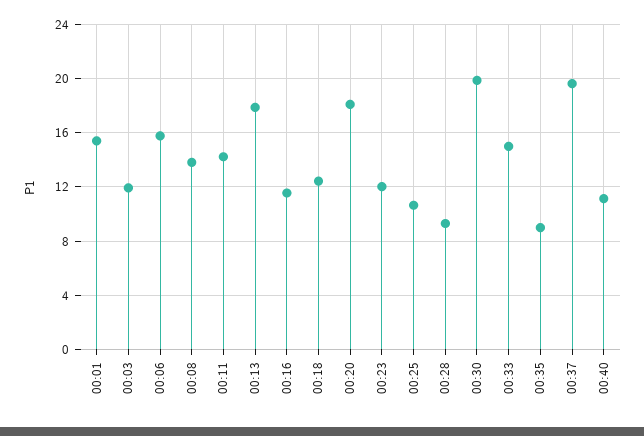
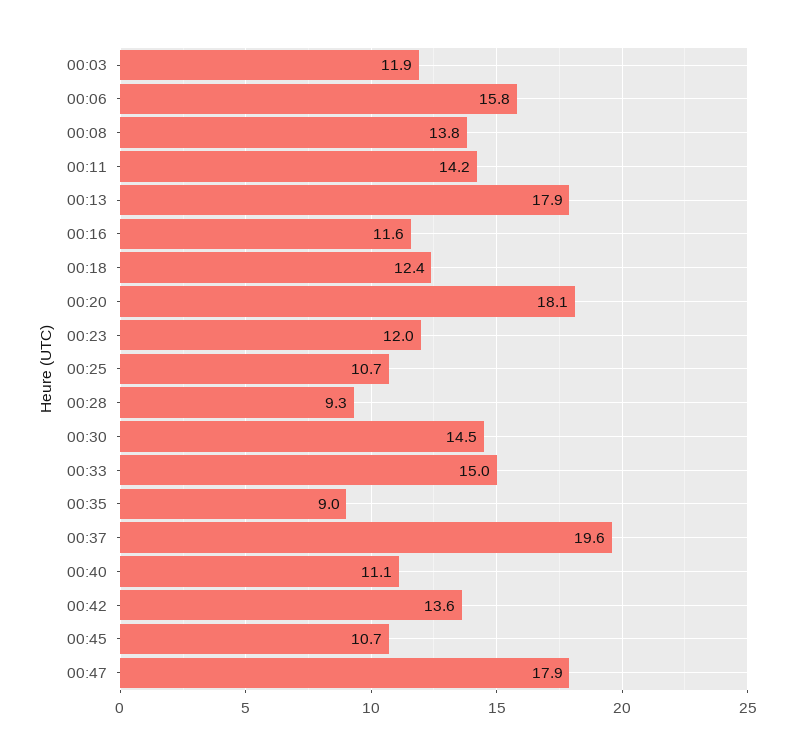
00:01: 15.5 -> none
00:30: 20 -> 14.5
00:42: none -> 13.6
00:45: none -> 10.7
00:47: none -> 17.9

